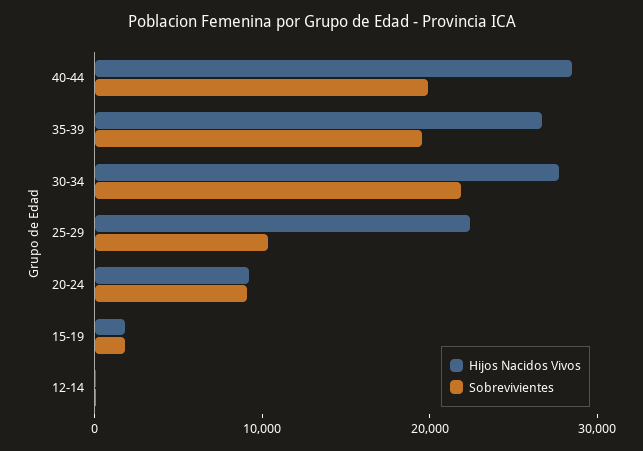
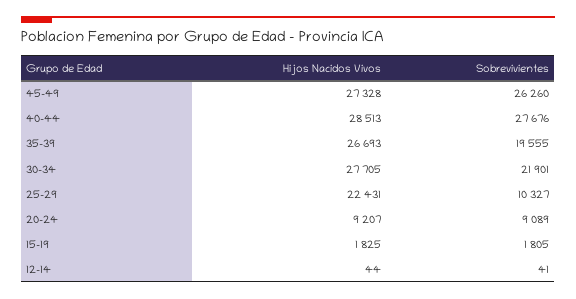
Sobrevivientes, 40-44: 20000 -> 27676
Hijos Nacidos Vivos, 45-49: none -> 27328
Sobrevivientes, 45-49: none -> 26260

